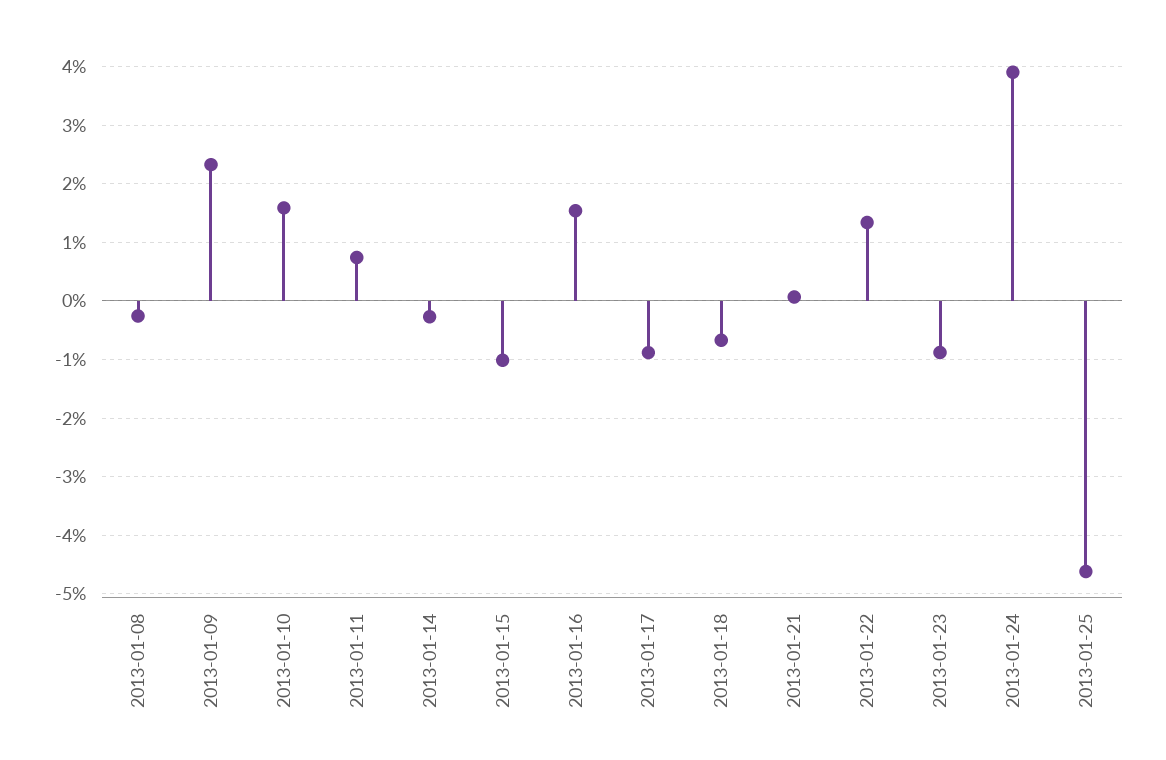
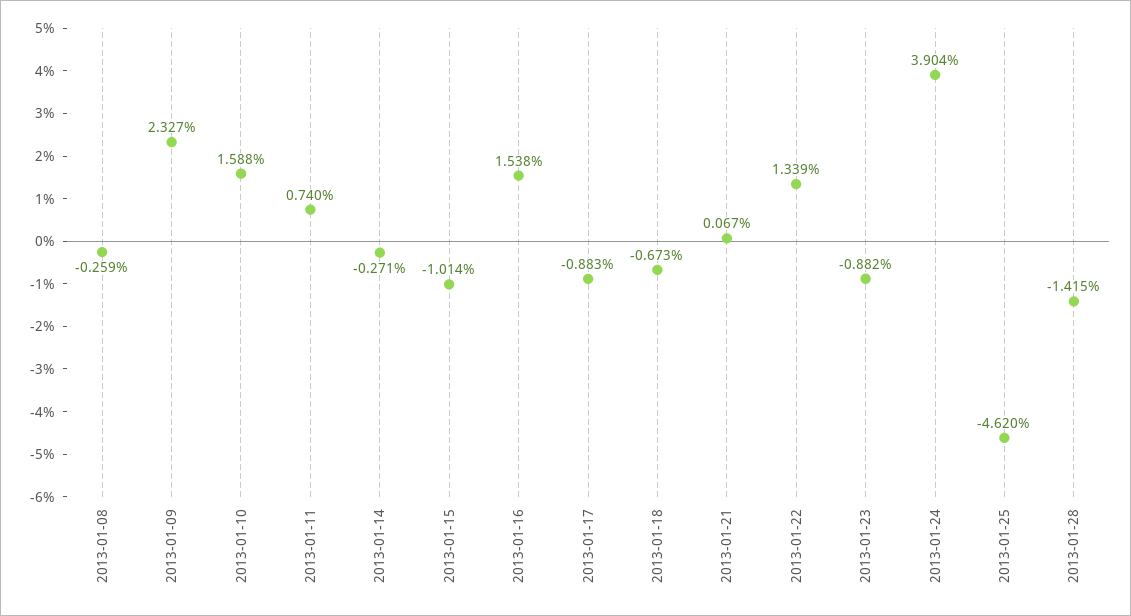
2013-01-28: none -> -1.415

